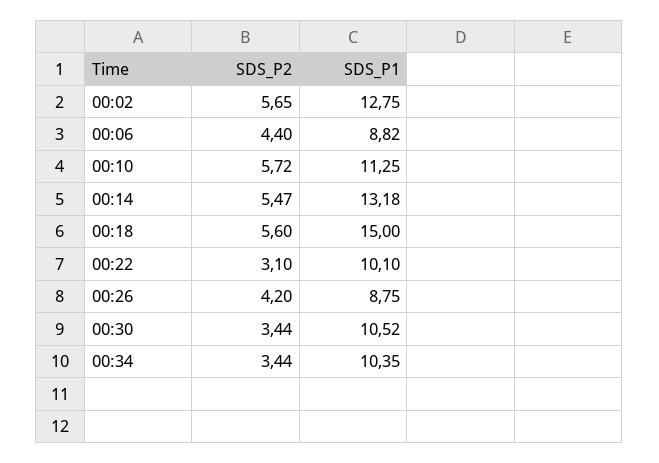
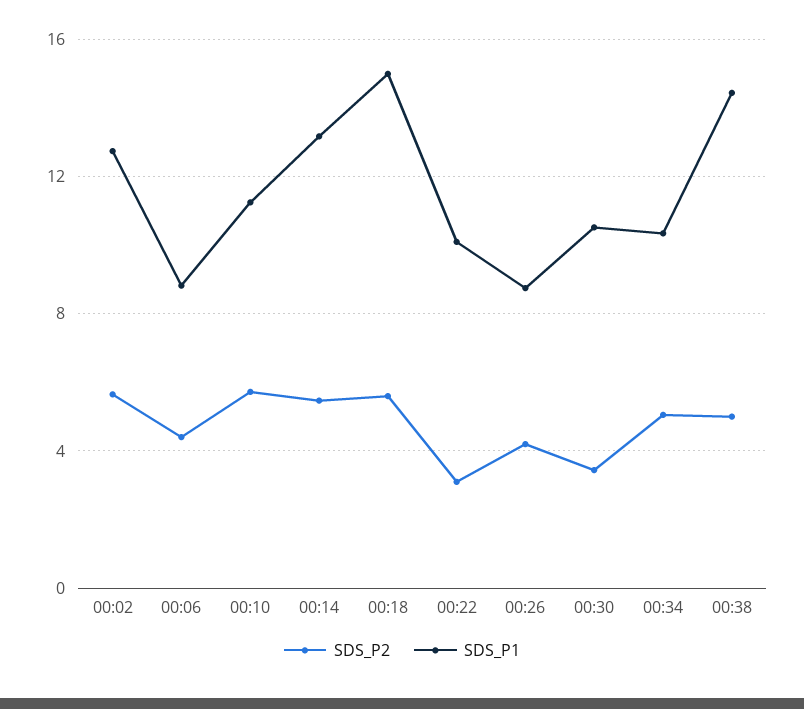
SDS_P2, 00:34: 3.44 -> 5
SDS_P2, 00:38: none -> 5
SDS_P1, 00:38: none -> 14.5

